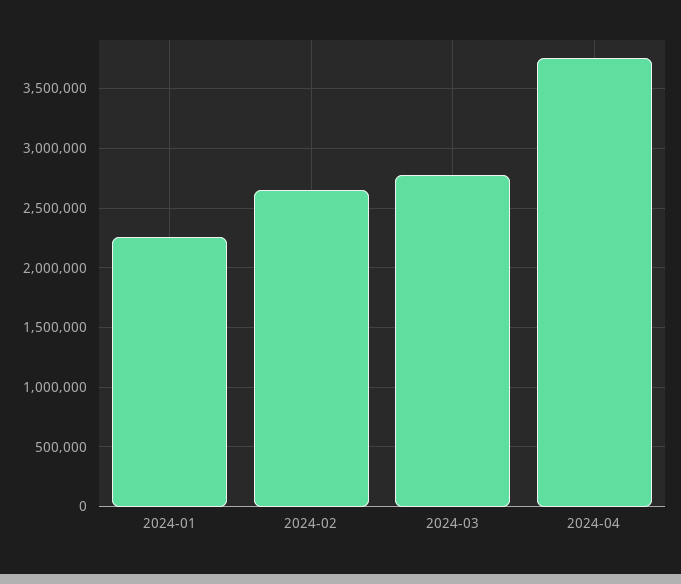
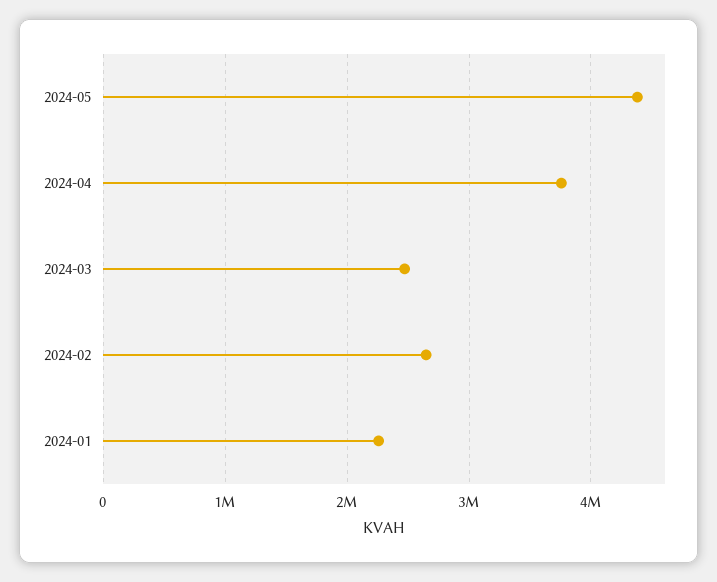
2024-03: 2800000 -> 2500000
2024-05: none -> 4400000

